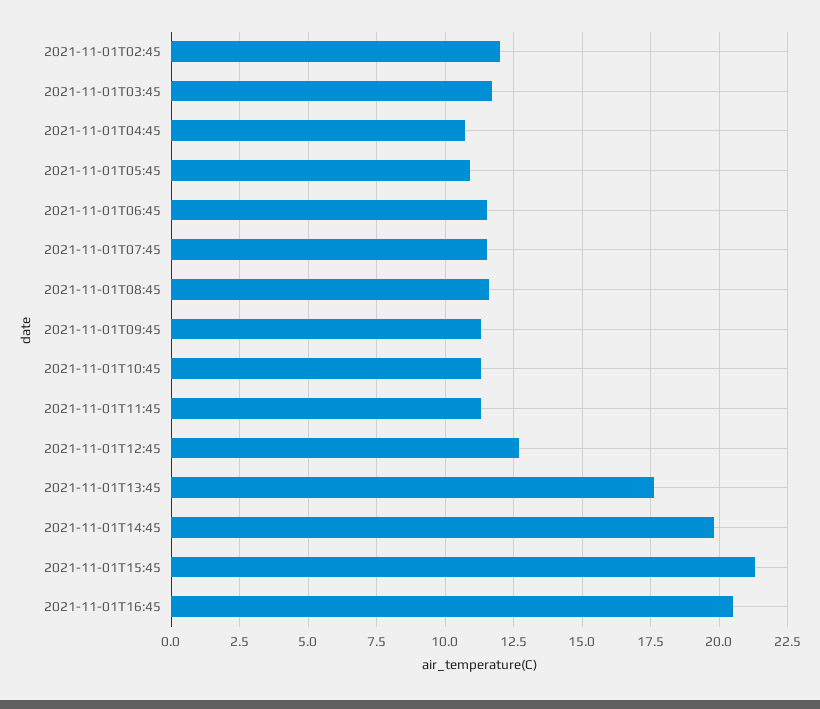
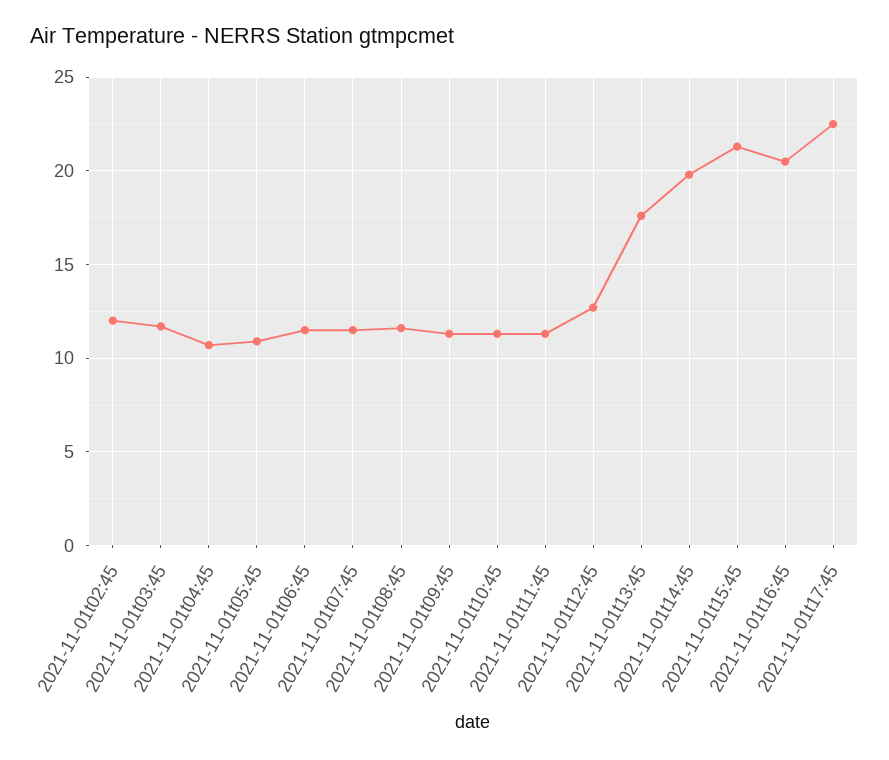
2021-11-01t17:45: none -> 22.5

